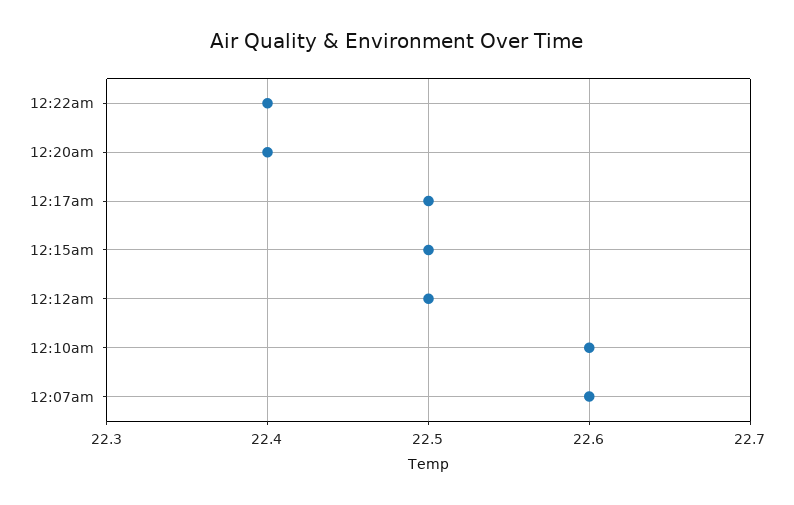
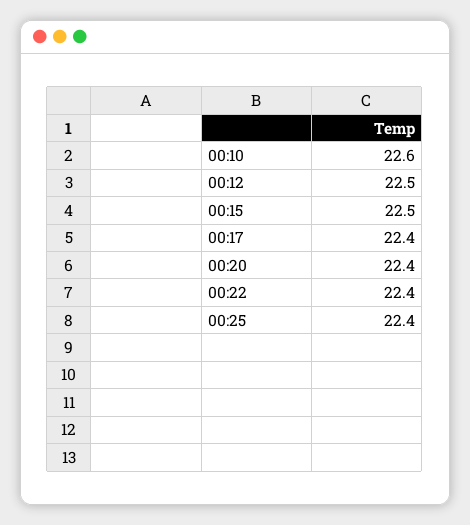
12:17am: 22.5 -> 22.4
12:07am: 22.6 -> none
00:25: none -> 22.4

